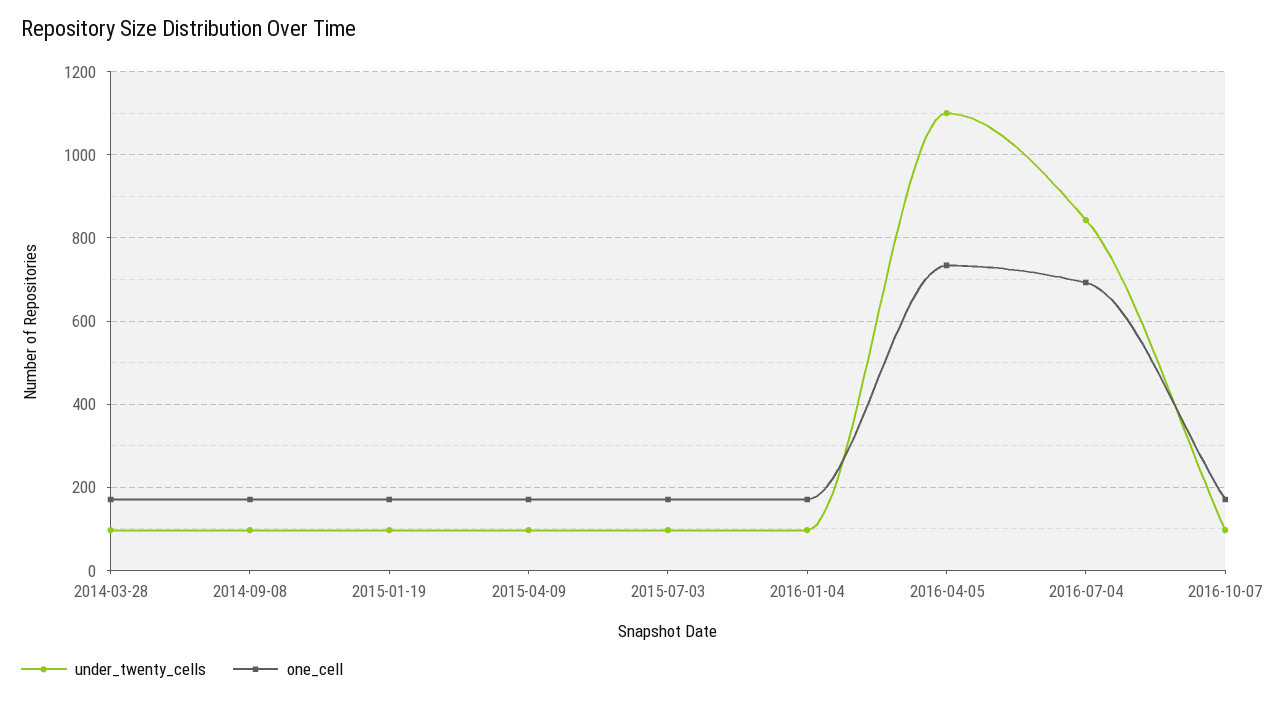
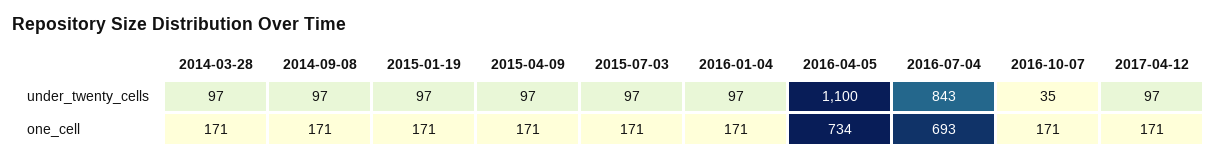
under_twenty_cells, 2016-10-07: 100 -> 35
under_twenty_cells, 2017-04-12: none -> 97
one_cell, 2017-04-12: none -> 171

